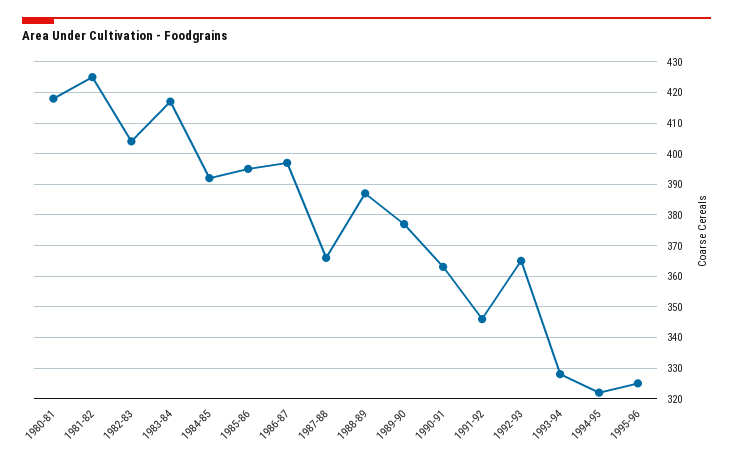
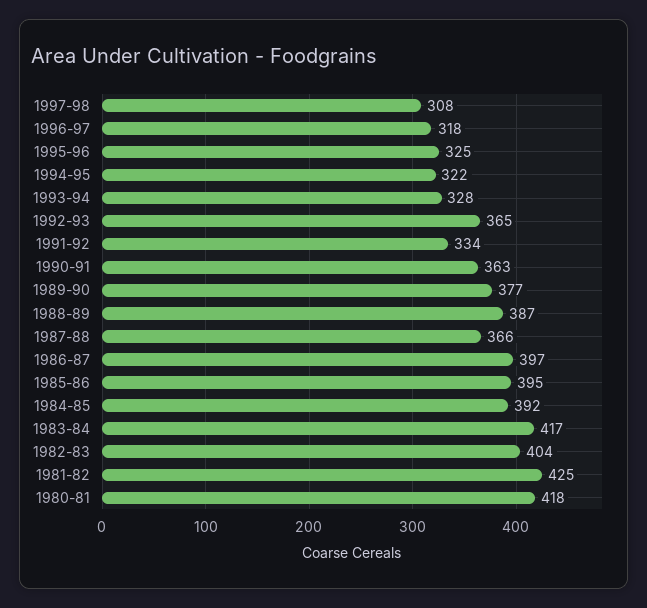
1991-92: 345 -> 334
1997-98: none -> 308
1996-97: none -> 318

